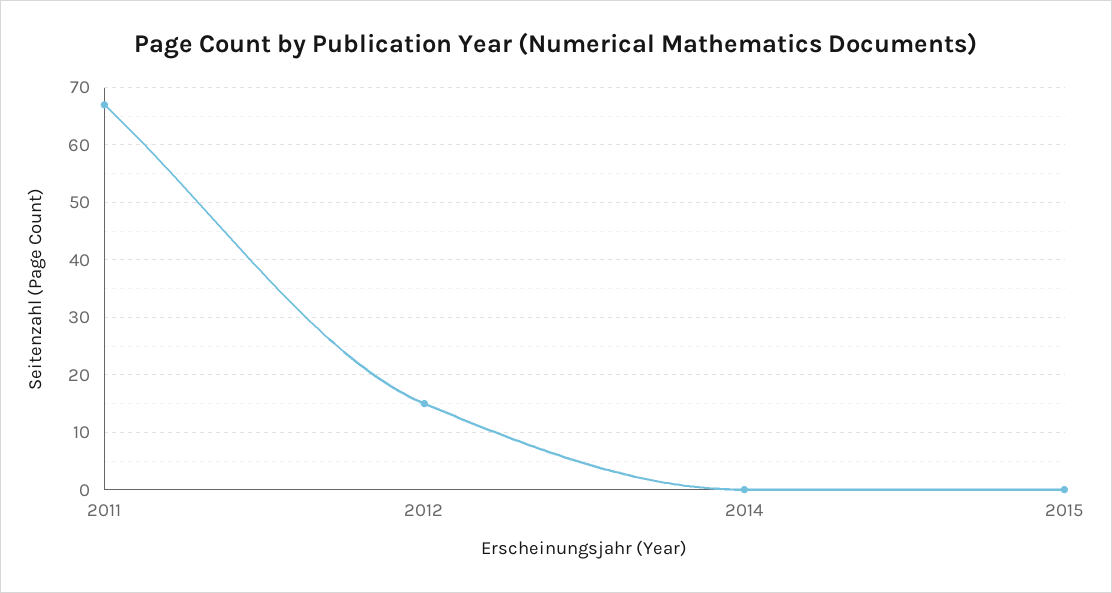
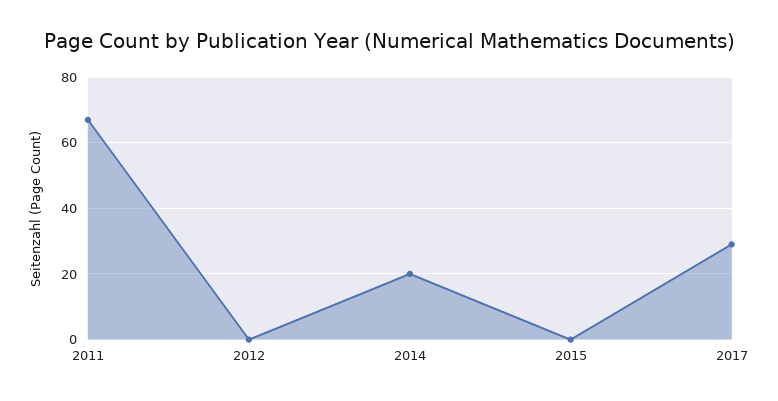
2012: 15 -> 0
2014: 0 -> 20
2017: none -> 30

